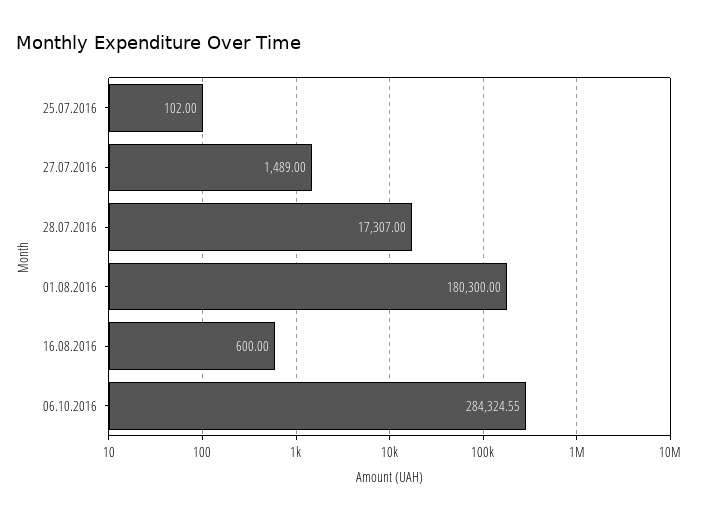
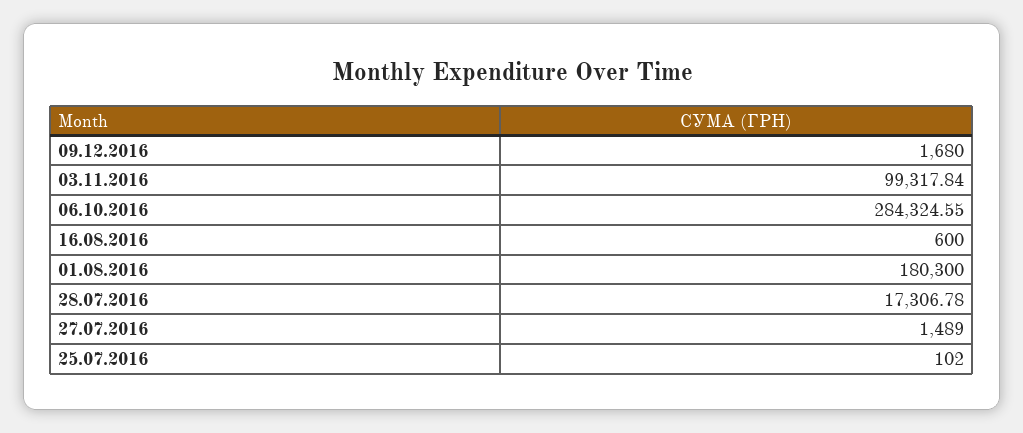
28.07.2016: 17307 -> 17306.78
09.12.2016: none -> 1680
03.11.2016: none -> 99317.84

